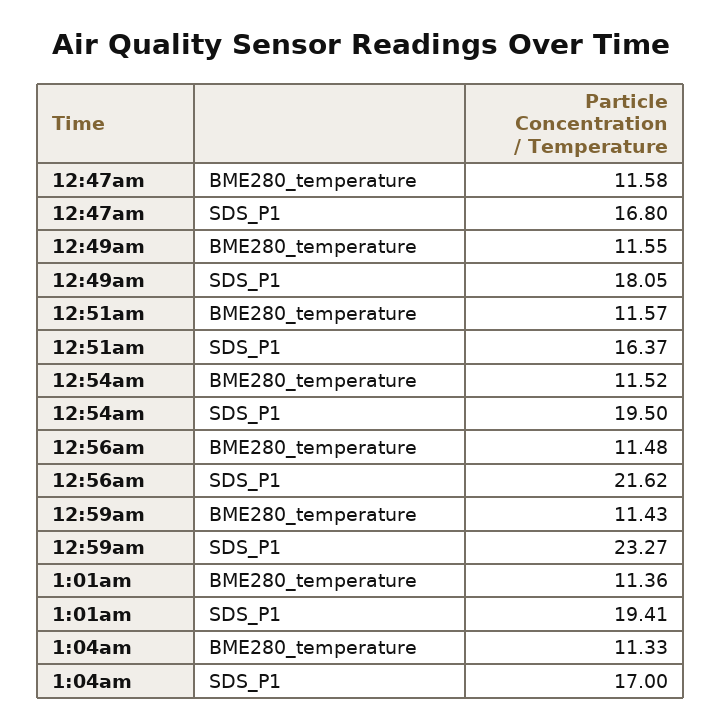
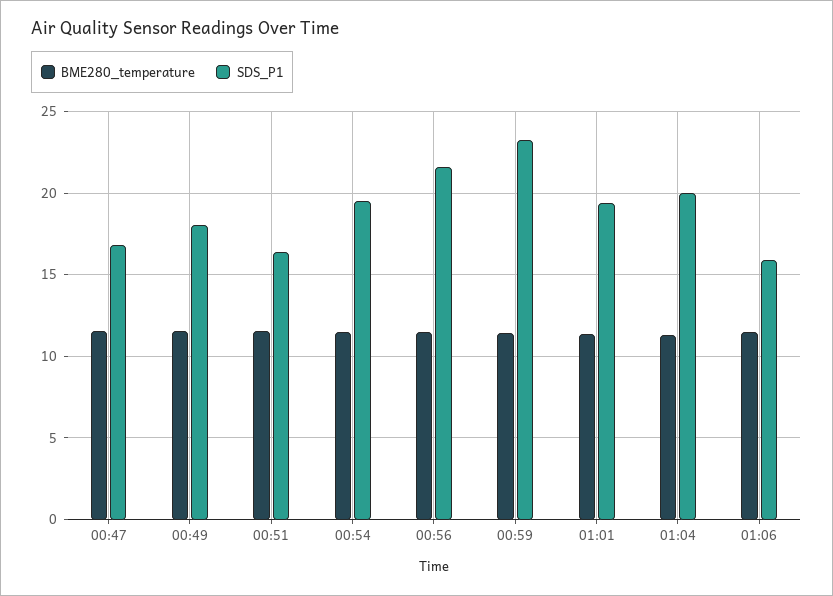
SDS_P1, 1:04am: 17 -> 20
BME280_temperature, 01:06: none -> 11.5
SDS_P1, 01:06: none -> 16

